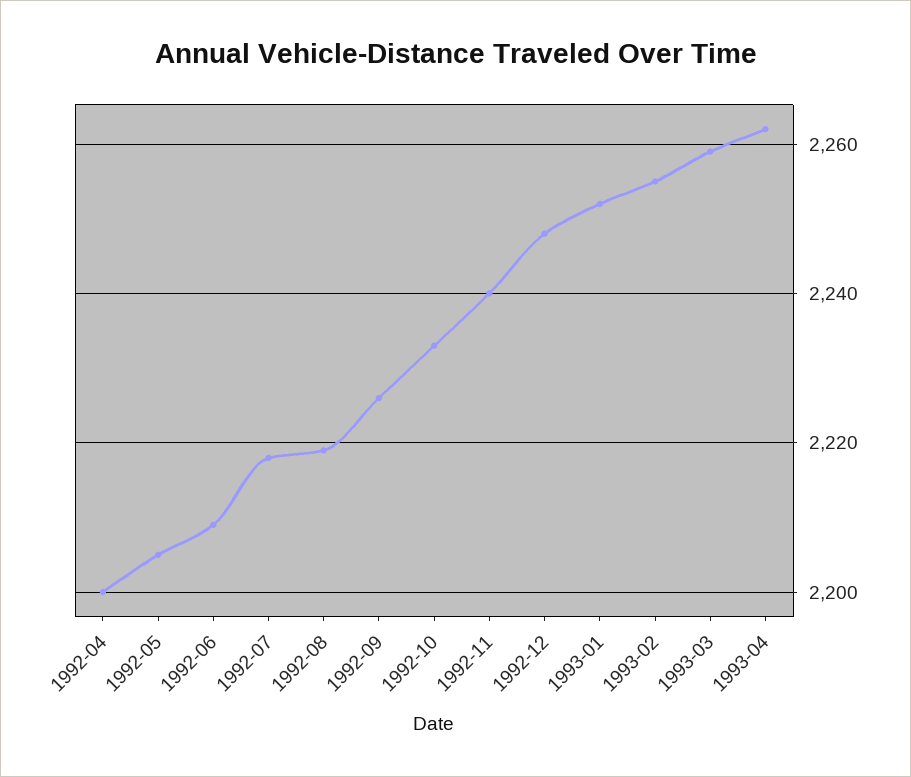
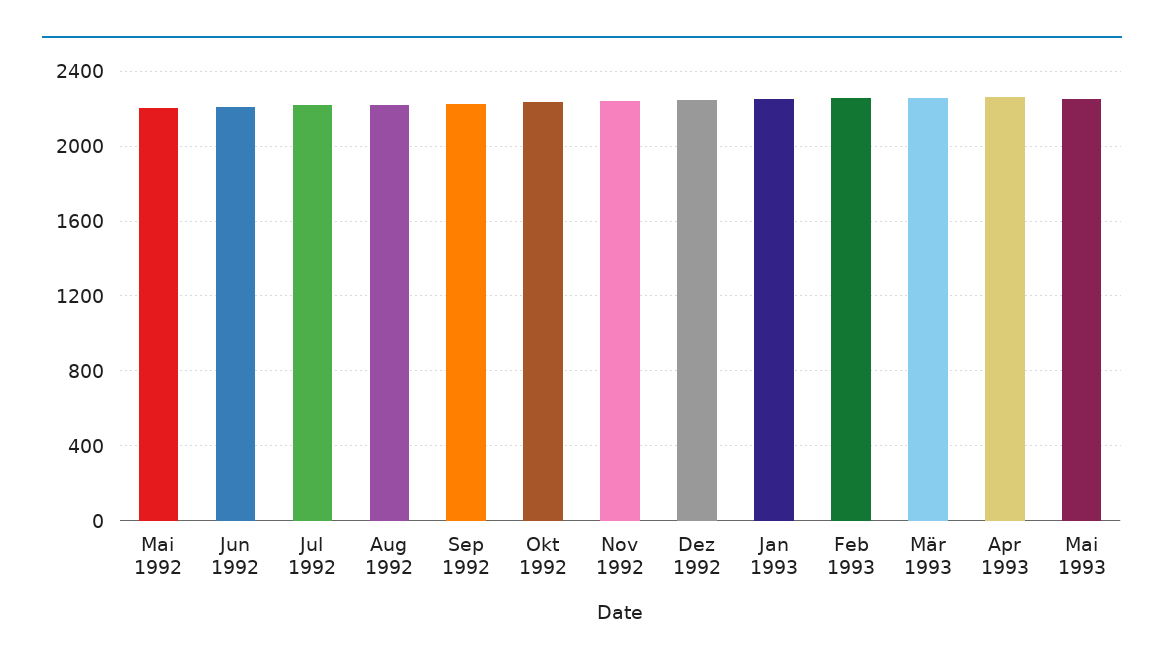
1992-04: 2200 -> none
Mai 1993: none -> 2250

